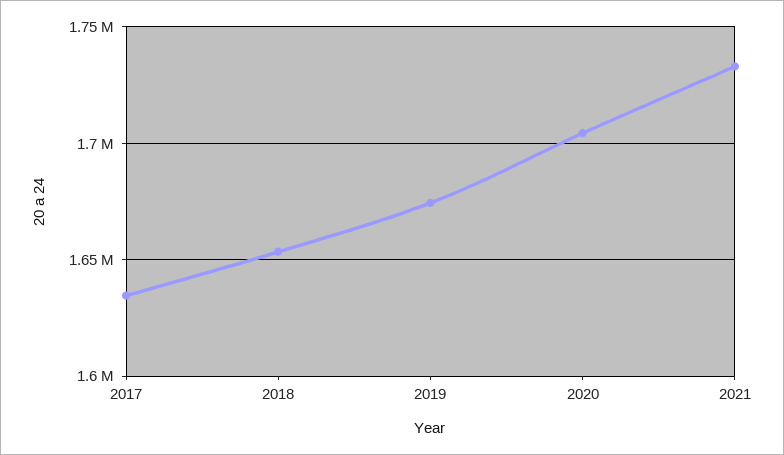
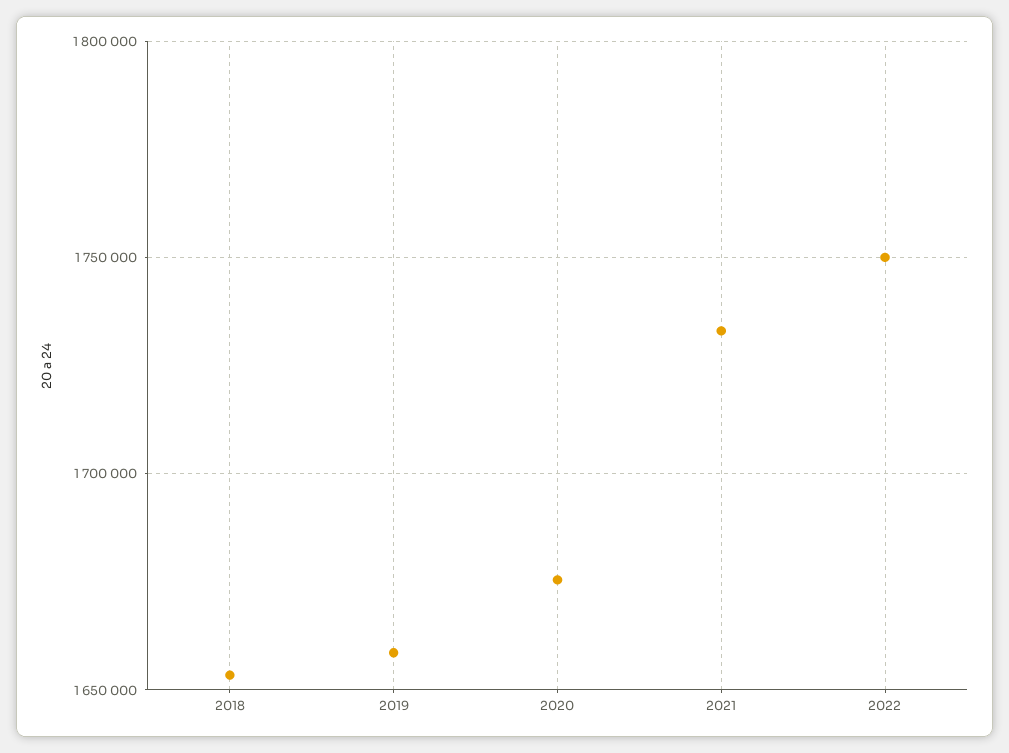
2017: 1635000 -> none
2019: 1675000 -> 1660000
2020: 1705000 -> 1675000
2022: none -> 1750000

